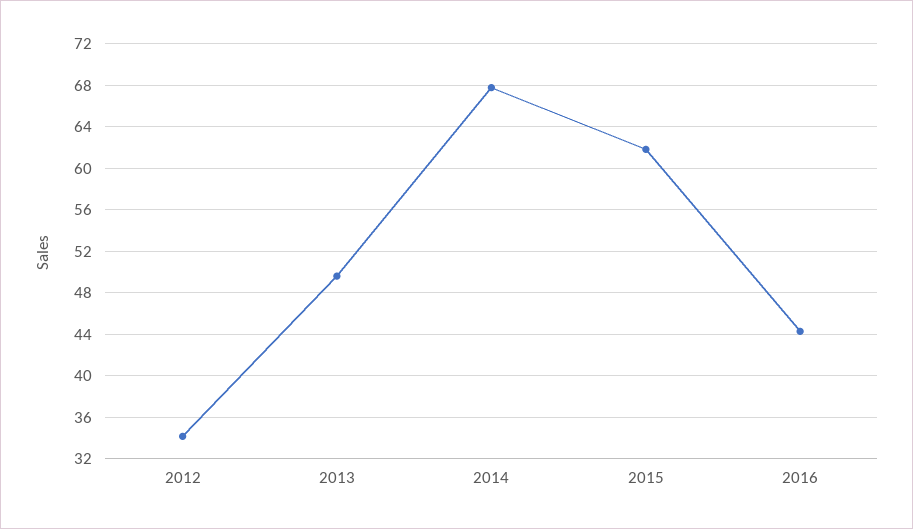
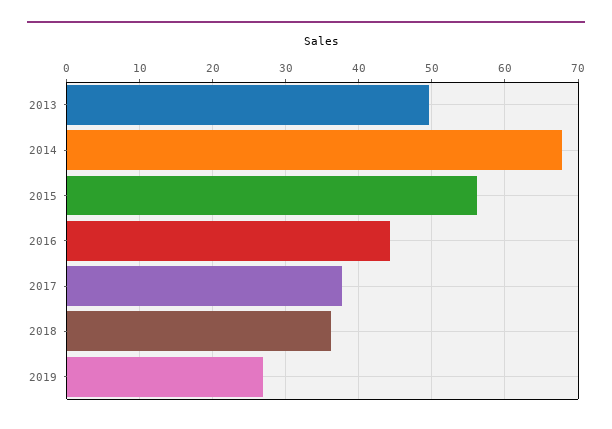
2012: 34 -> none
2015: 62 -> 56
2017: none -> 38
2018: none -> 36
2019: none -> 27

